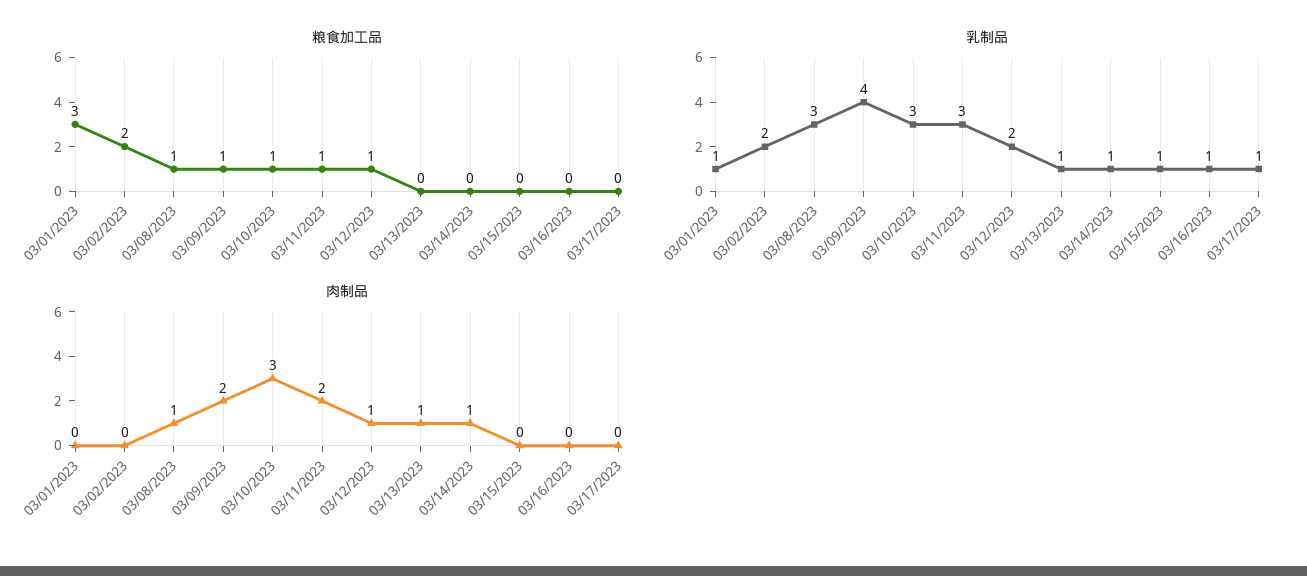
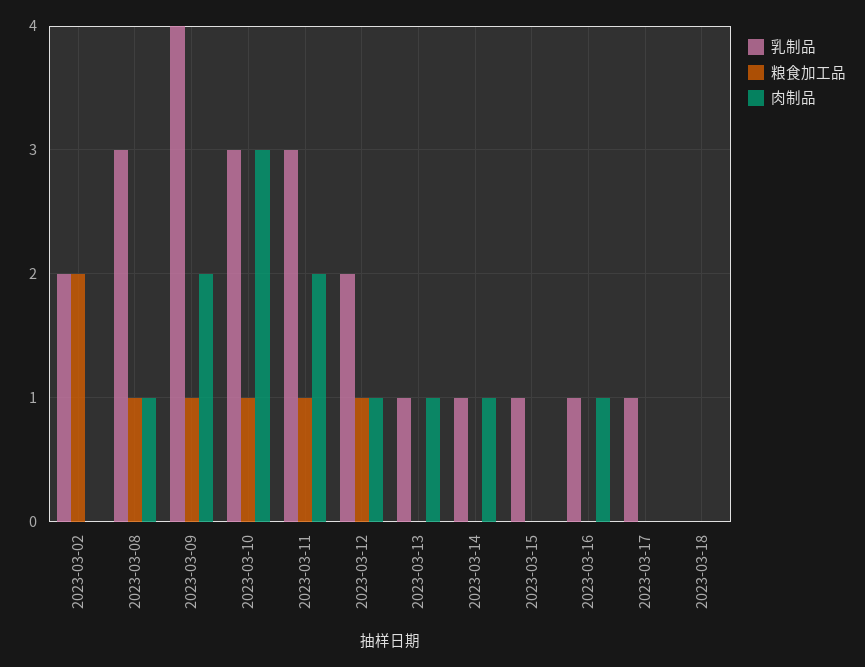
粮食加工品, 03/01/2023: 3 -> none
乳制品, 03/01/2023: 1 -> none
肉制品, 03/01/2023: 0 -> none
肉制品, 03/16/2023: 0 -> 1
乳制品, 2023-03-18: none -> 0
粮食加工品, 2023-03-18: none -> 0
肉制品, 2023-03-18: none -> 0

